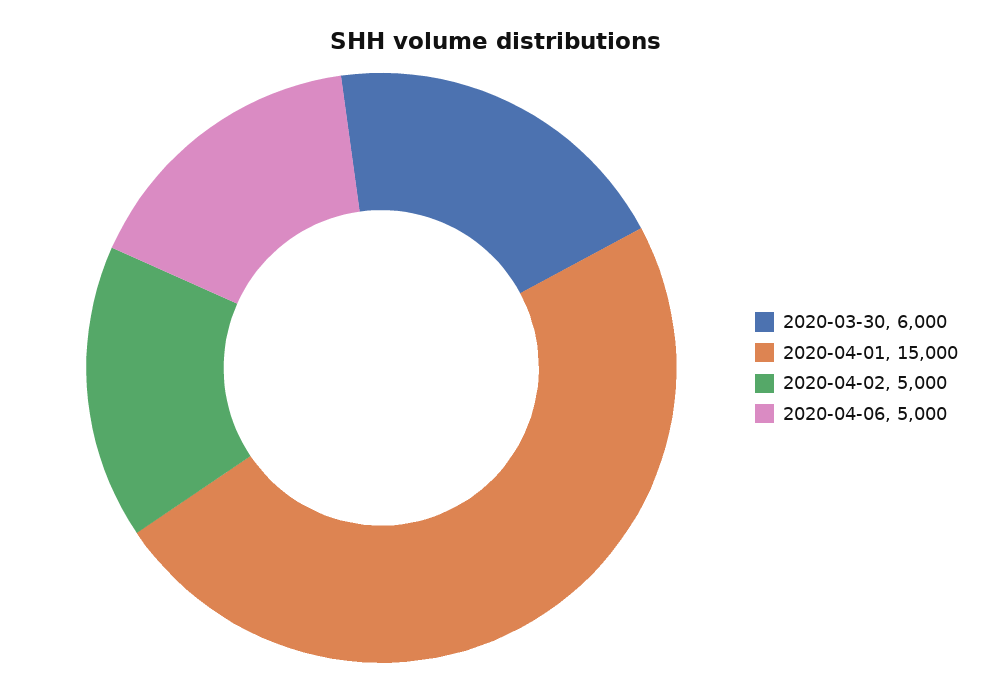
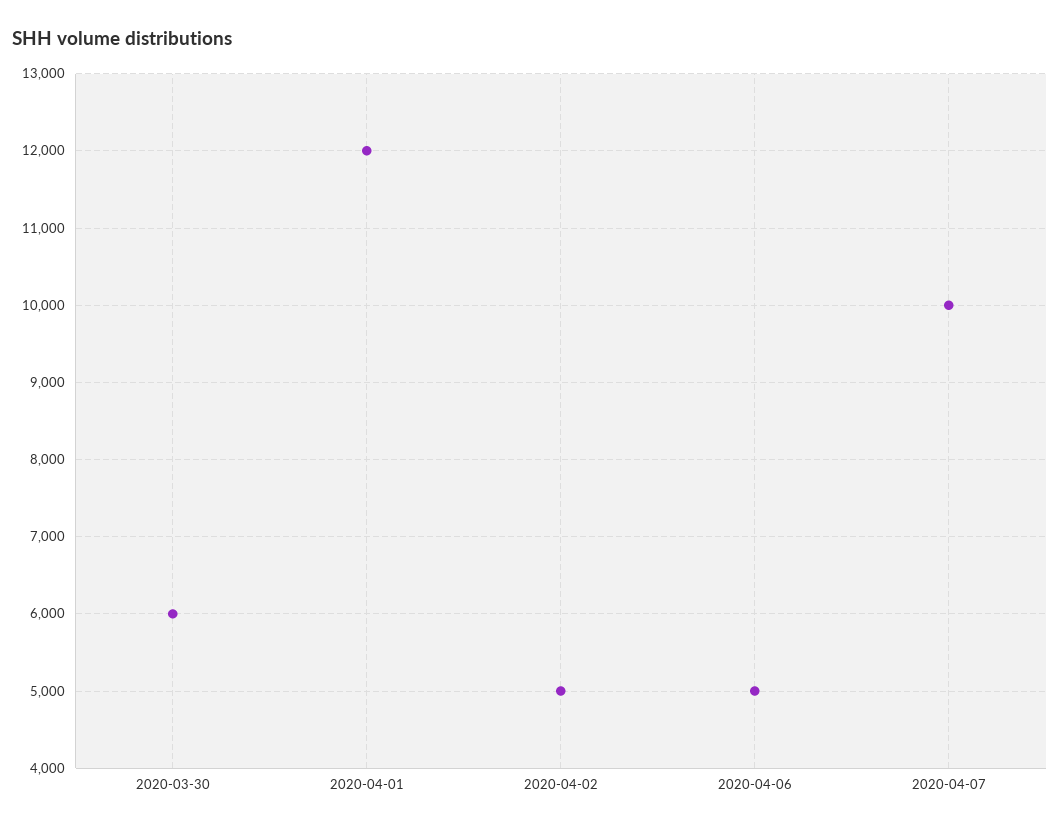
2020-04-01: 15000 -> 12000
2020-04-07: none -> 10000

